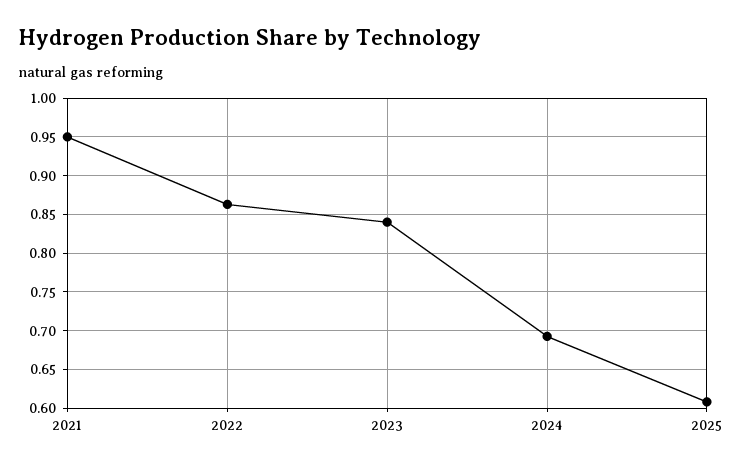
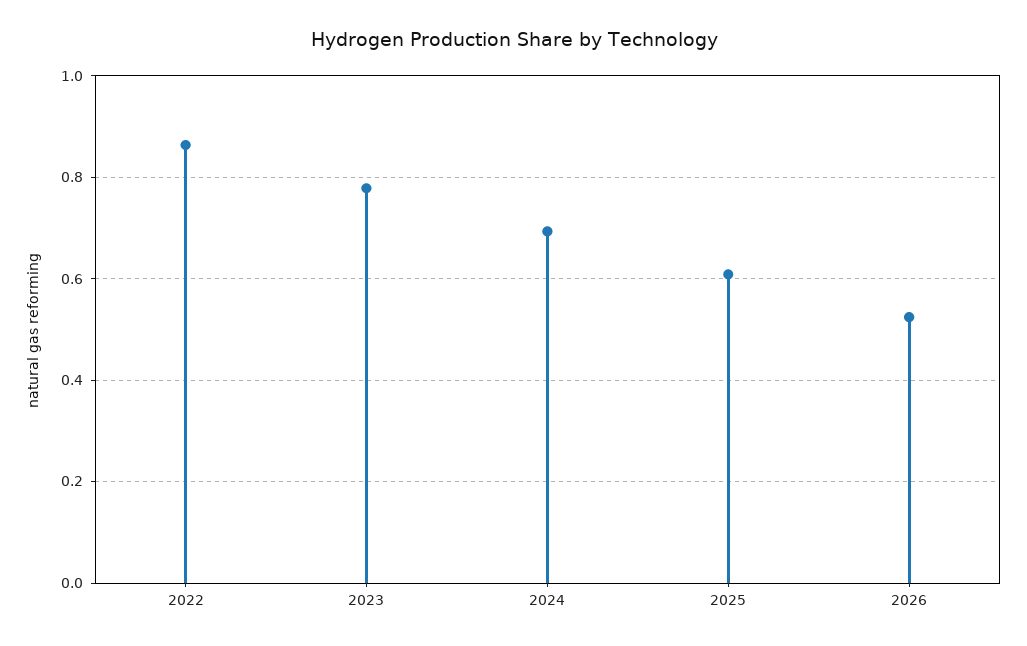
2021: 0.95 -> none
2023: 0.84 -> 0.78
2026: none -> 0.52

